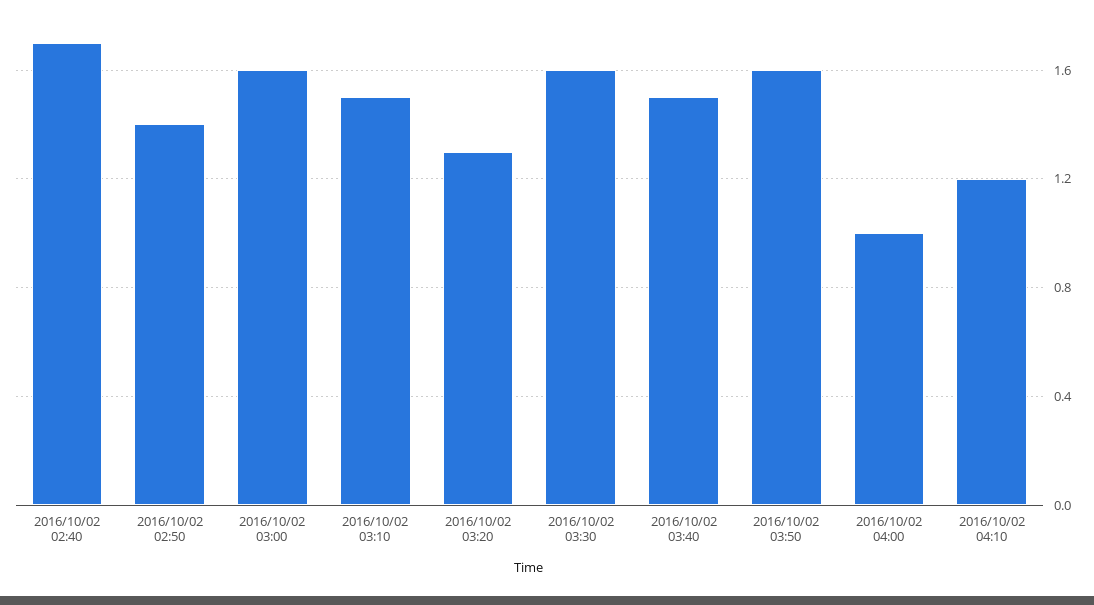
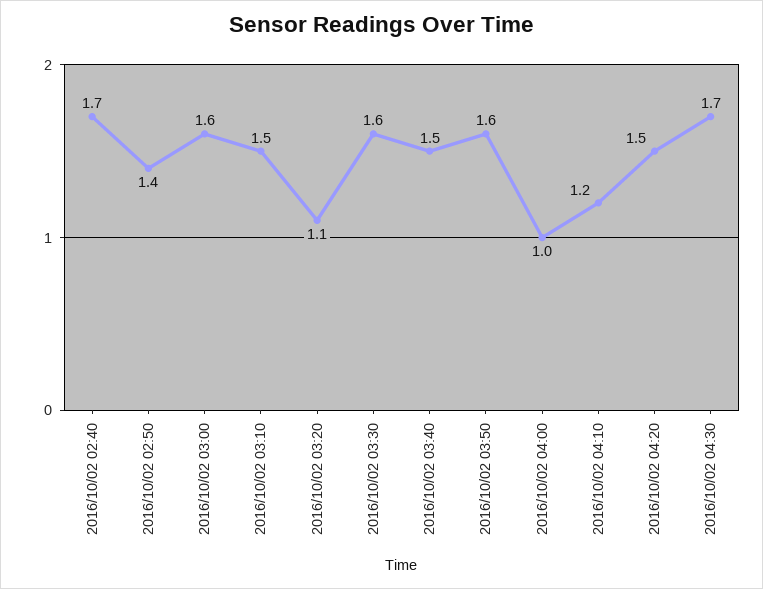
2016/10/02 03:20: 1.3 -> 1.1
2016/10/02 04:20: none -> 1.5
2016/10/02 04:30: none -> 1.7

